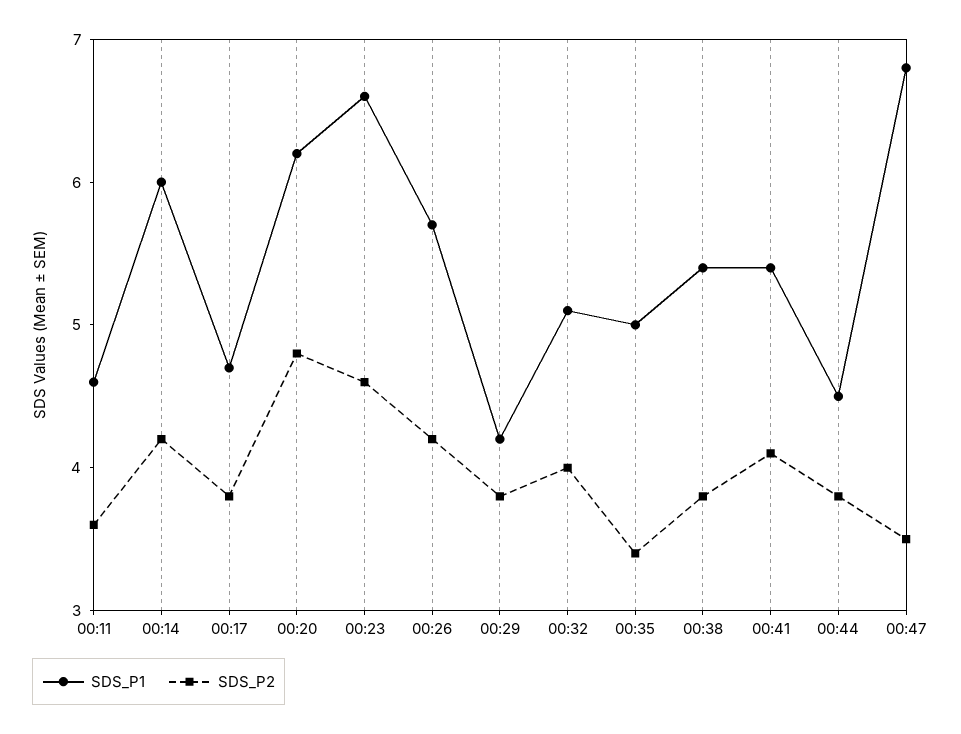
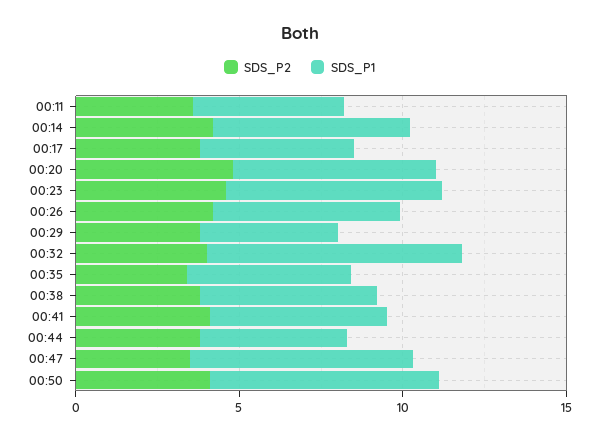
SDS_P1, 00:32: 5.1 -> 8
SDS_P2, 00:50: none -> 4
SDS_P1, 00:50: none -> 7

